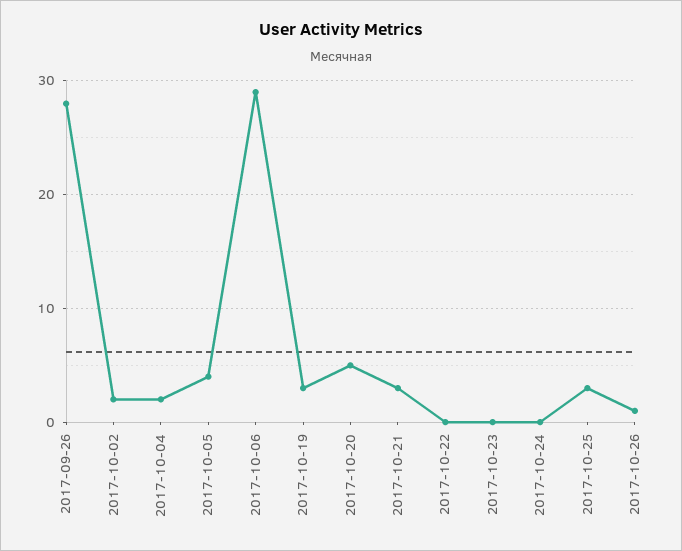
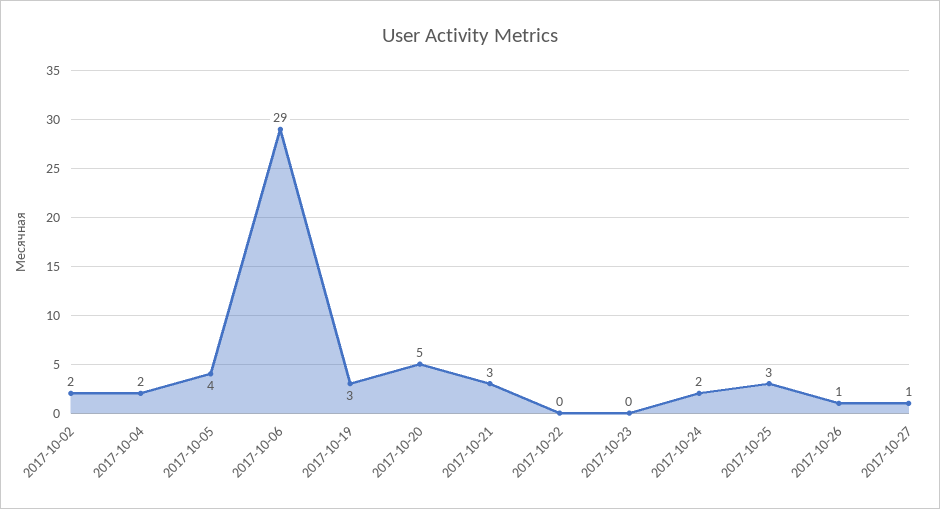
2017-09-26: 28 -> none
2017-10-24: 0 -> 2
2017-10-27: none -> 1

